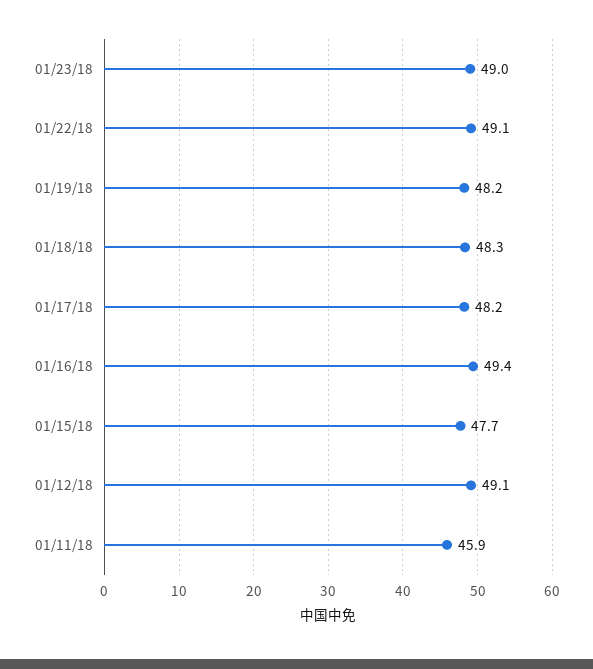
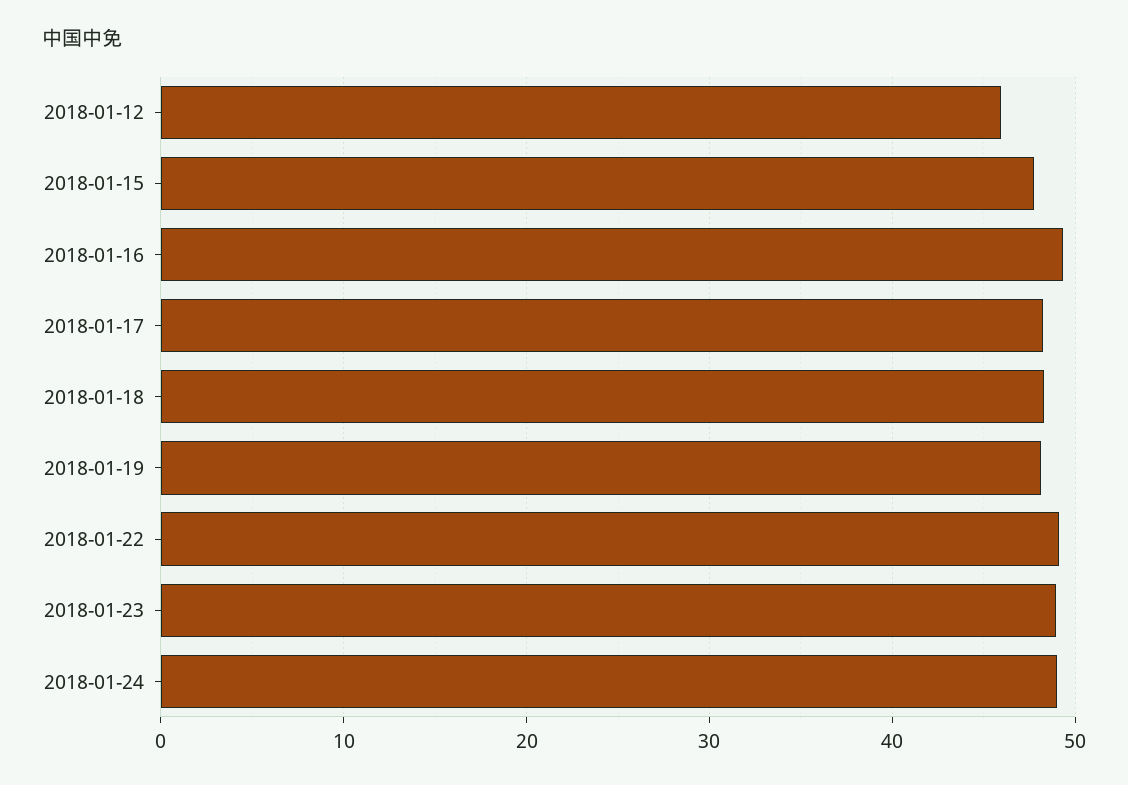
01/12/18: 49.1 -> 46
01/11/18: 45.9 -> none
2018-01-24: none -> 49

